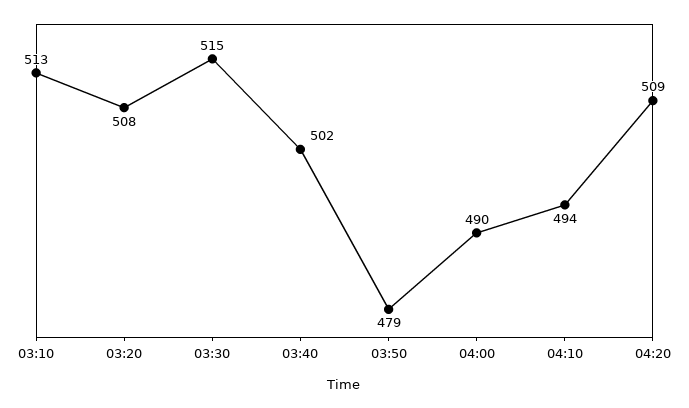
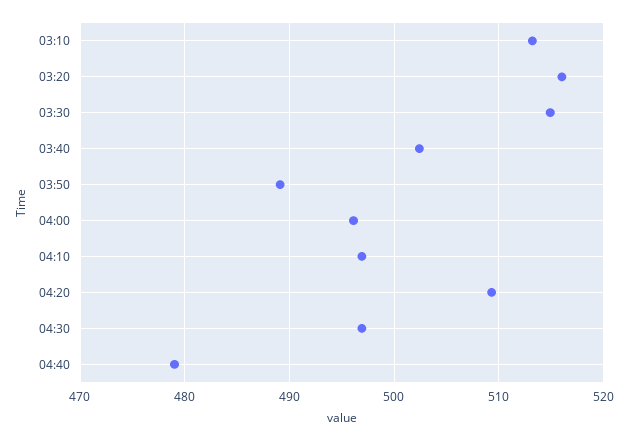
03:20: 508 -> 516
03:50: 479 -> 489
04:00: 490 -> 496
04:10: 494 -> 497
04:30: none -> 497
04:40: none -> 479

